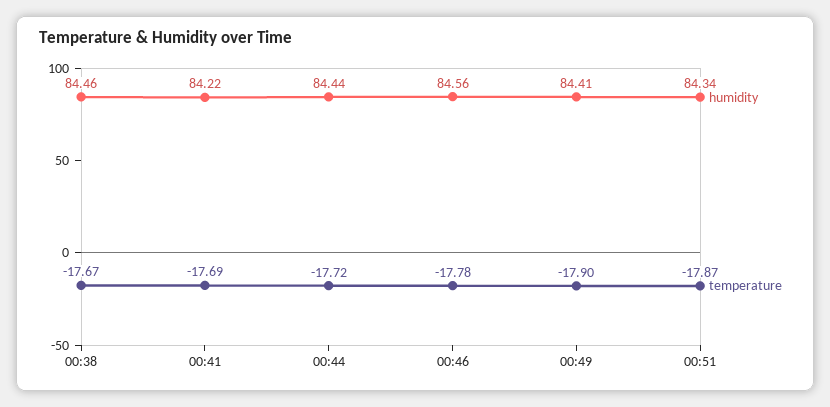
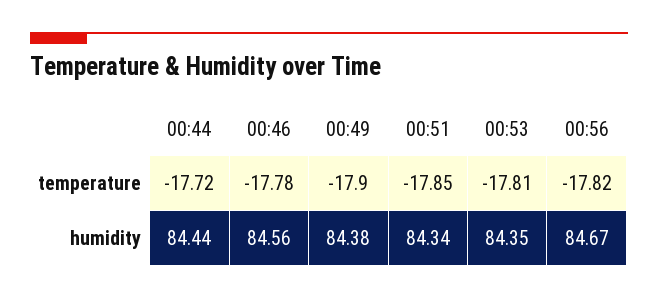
humidity, 00:38: 84.46 -> none
temperature, 00:38: -17.67 -> none
humidity, 00:41: 84.22 -> none
temperature, 00:41: -17.69 -> none
humidity, 00:49: 84.41 -> 84.38
temperature, 00:51: -17.87 -> -17.85
temperature, 00:53: none -> -17.81
temperature, 00:56: none -> -17.82
humidity, 00:53: none -> 84.35
humidity, 00:56: none -> 84.67

